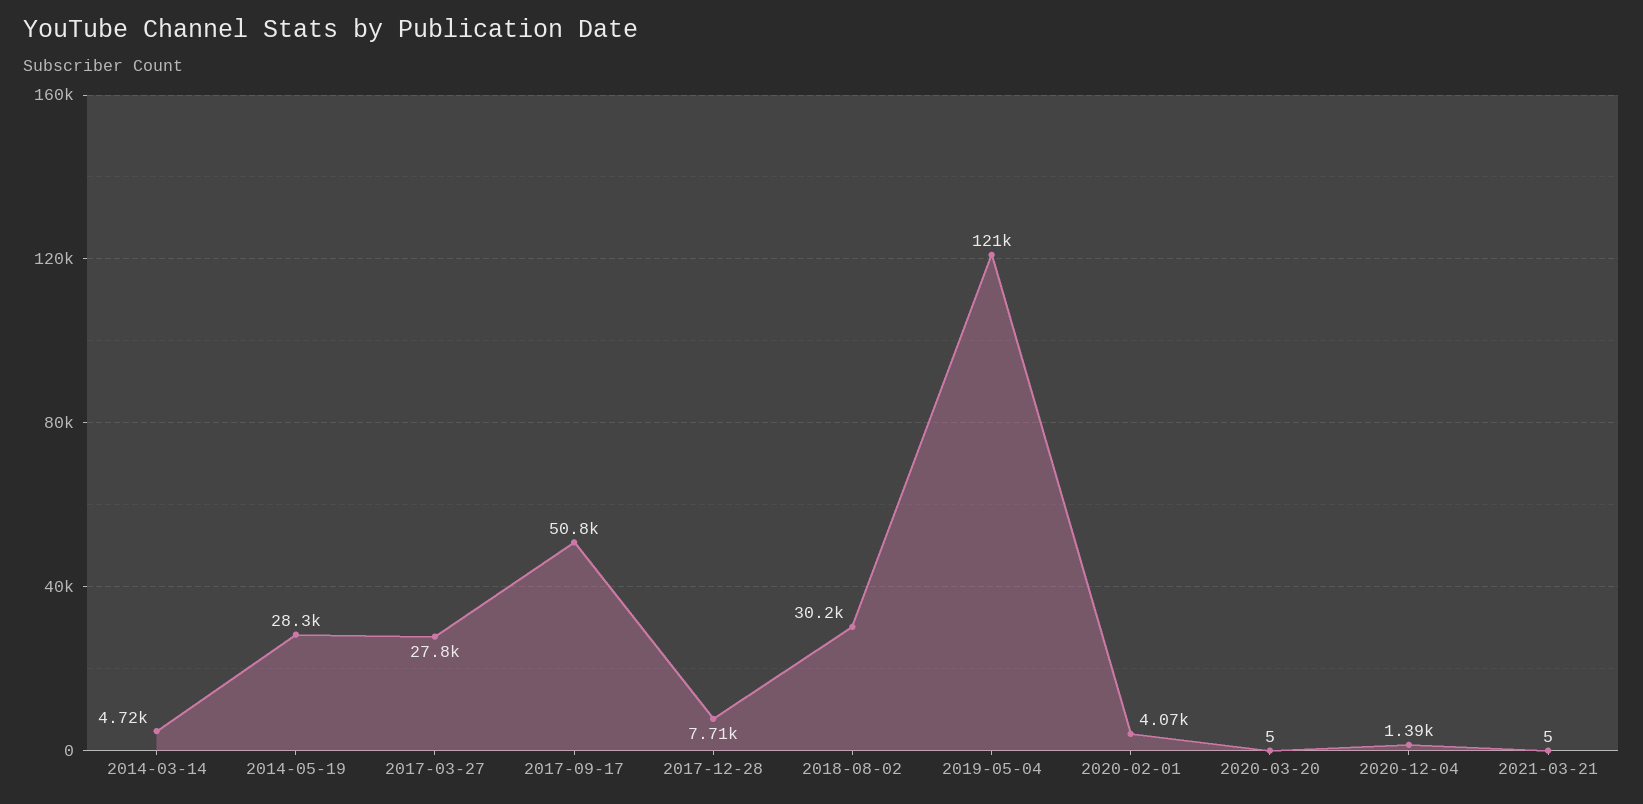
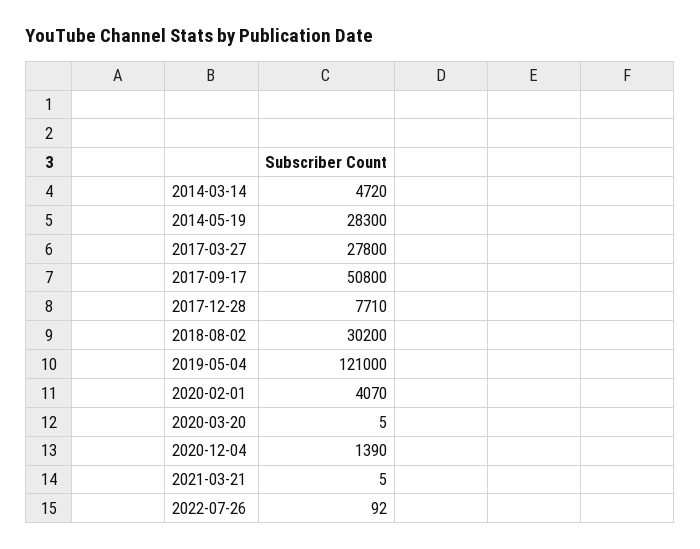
2022-07-26: none -> 92

